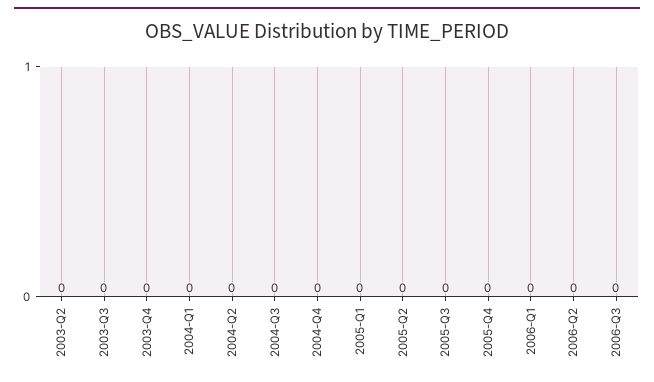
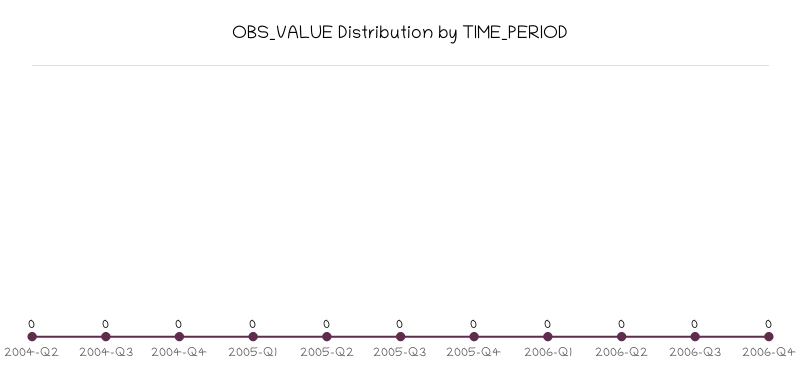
2003-Q2: 0 -> none
2003-Q3: 0 -> none
2003-Q4: 0 -> none
2004-Q1: 0 -> none
2006-Q4: none -> 0

